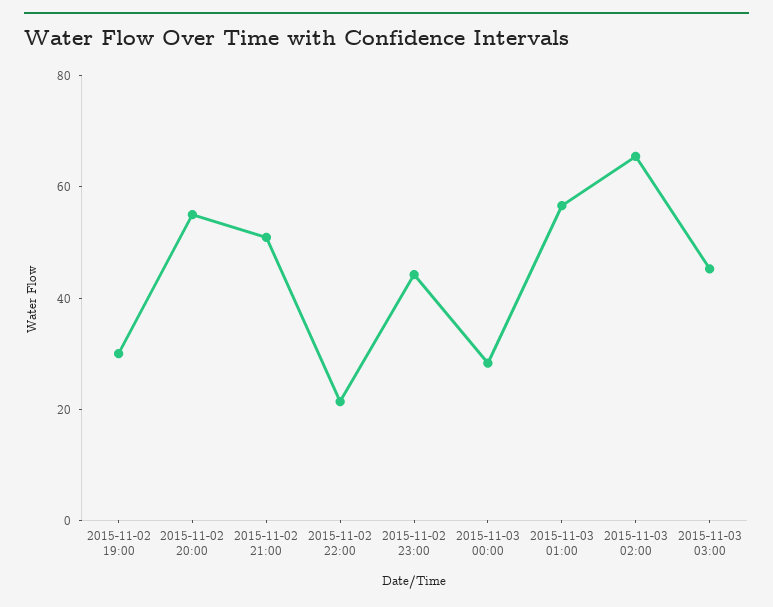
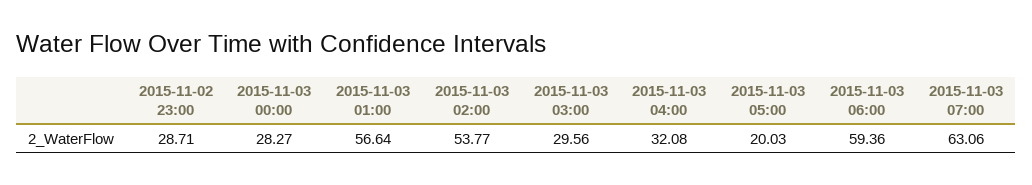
2015-11-02 19:00: 30 -> none
2015-11-02 20:00: 55 -> none
2015-11-02 21:00: 50 -> none
2015-11-02 22:00: 20 -> none
2015-11-02 23:00: 45 -> 28.71
2015-11-03 02:00: 65 -> 53.77
2015-11-03 03:00: 45 -> 29.56
2015-11-03 04:00: none -> 32.08
2015-11-03 05:00: none -> 20.03
2015-11-03 06:00: none -> 59.36
2015-11-03 07:00: none -> 63.06

